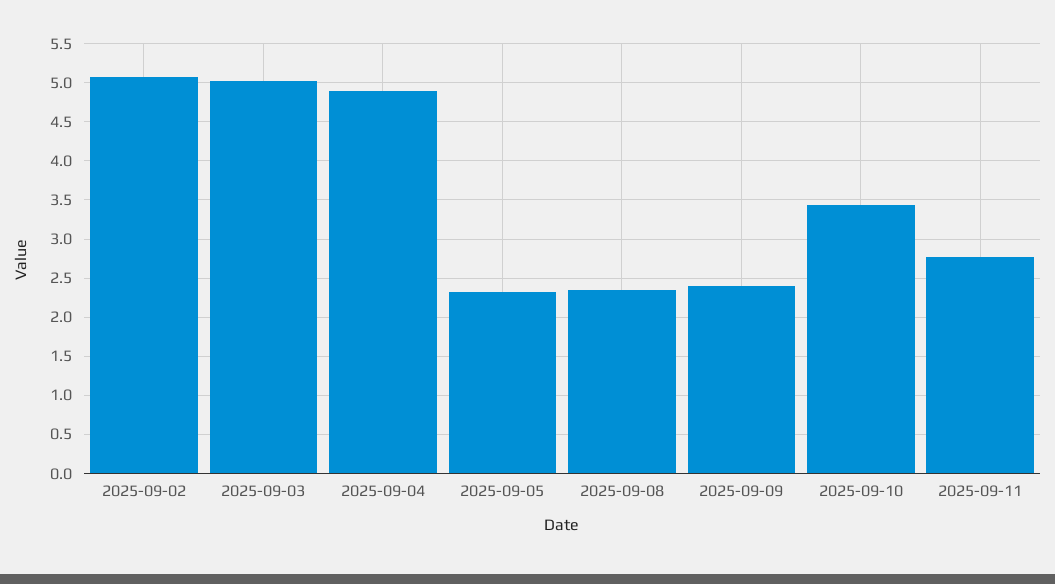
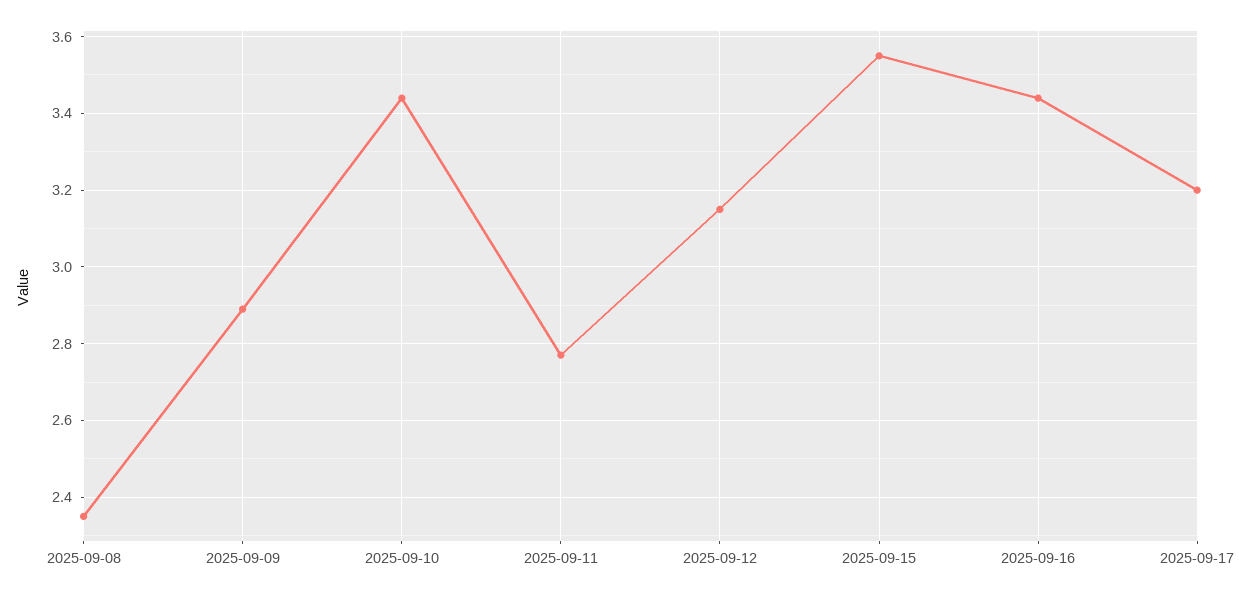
2025-09-02: 5.1 -> none
2025-09-03: 5 -> none
2025-09-04: 4.9 -> none
2025-09-05: 2.3 -> none
2025-09-09: 2.4 -> 2.9
2025-09-12: none -> 3.15
2025-09-15: none -> 3.55
2025-09-16: none -> 3.45
2025-09-17: none -> 3.2

